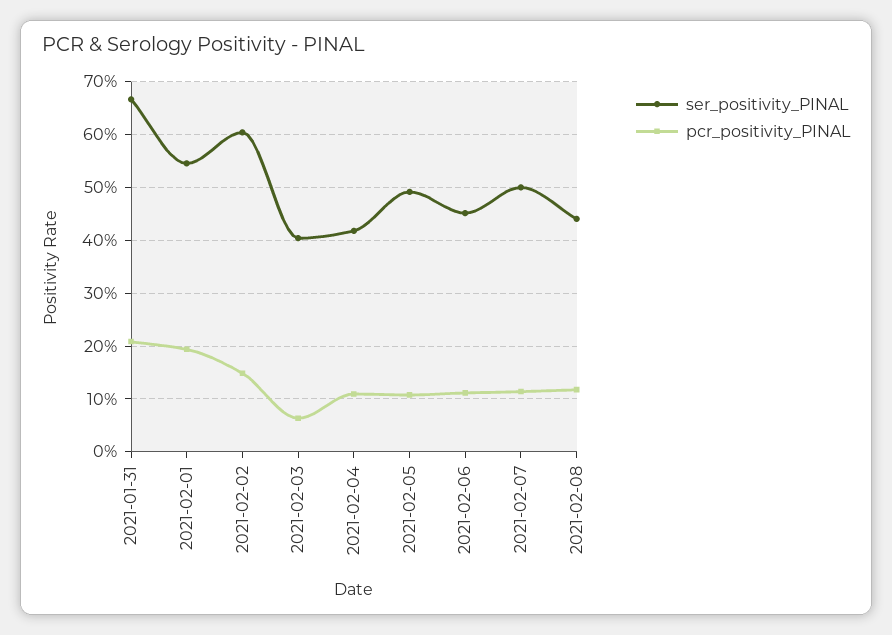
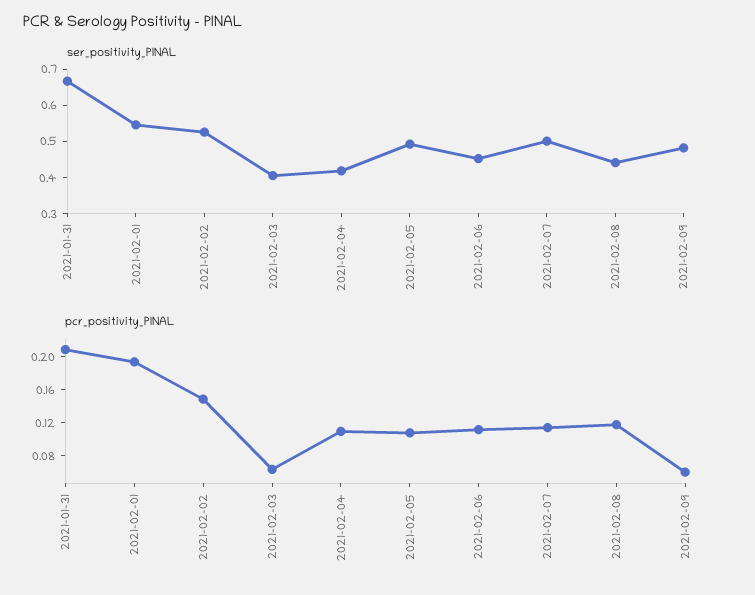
ser_positivity_PINAL, 2021-02-02: 0.6 -> 0.525
ser_positivity_PINAL, 2021-02-09: none -> 0.475
pcr_positivity_PINAL, 2021-02-09: none -> 0.06

